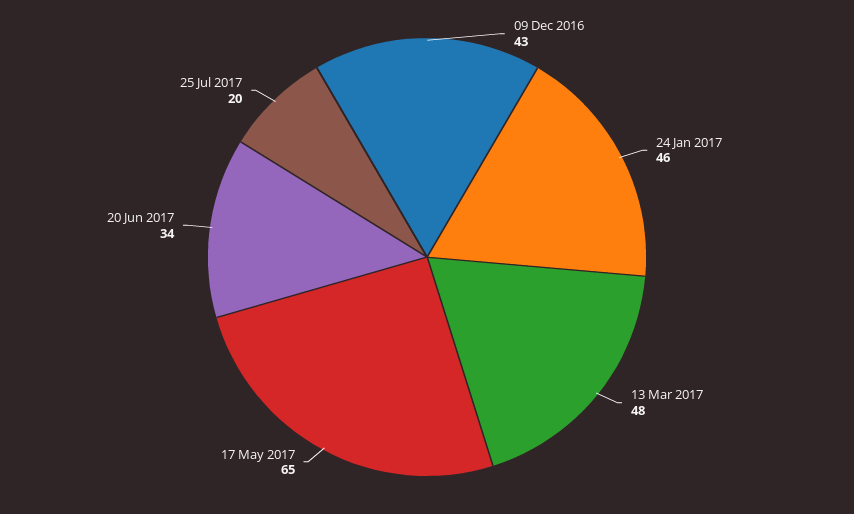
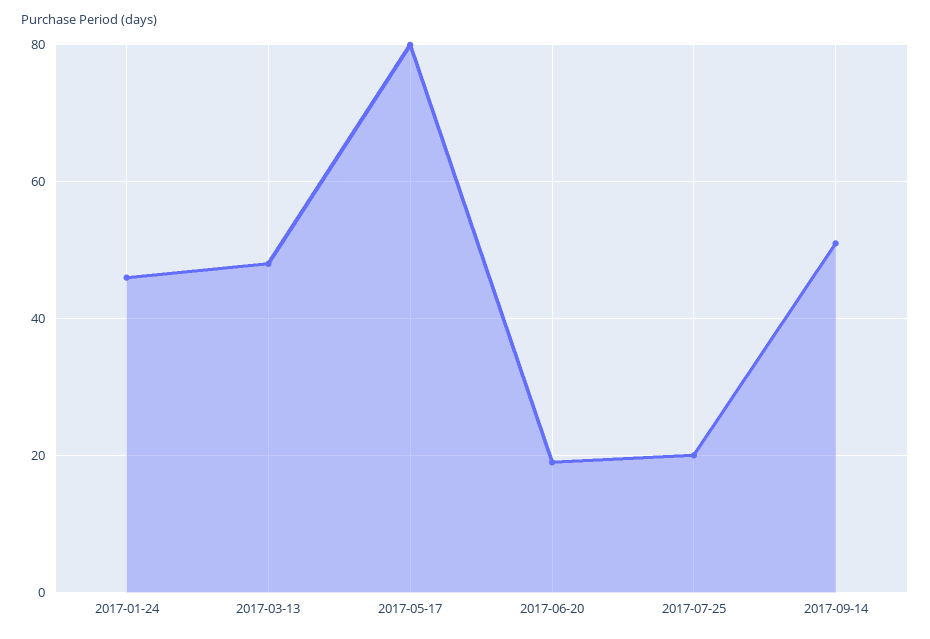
09 Dec 2016: 43 -> none
17 May 2017: 65 -> 80
20 Jun 2017: 34 -> 20
2017-09-14: none -> 50

